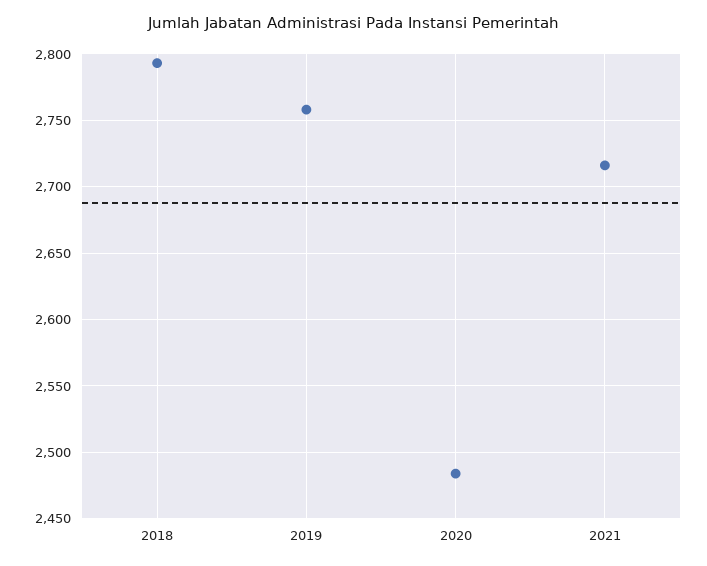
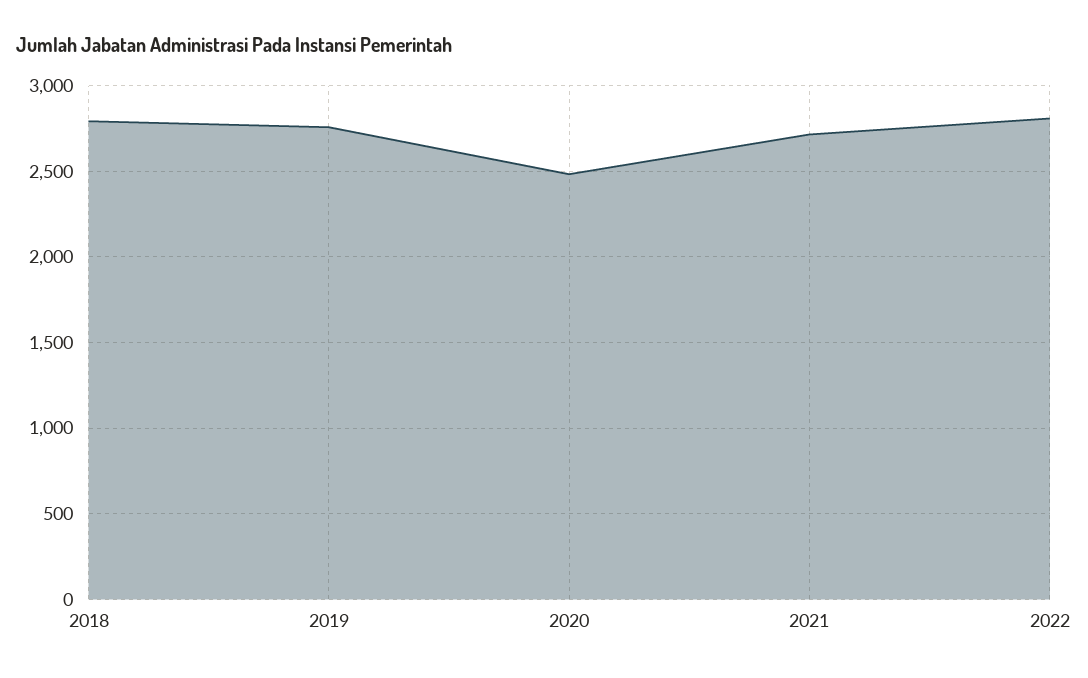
2022: none -> 2800

